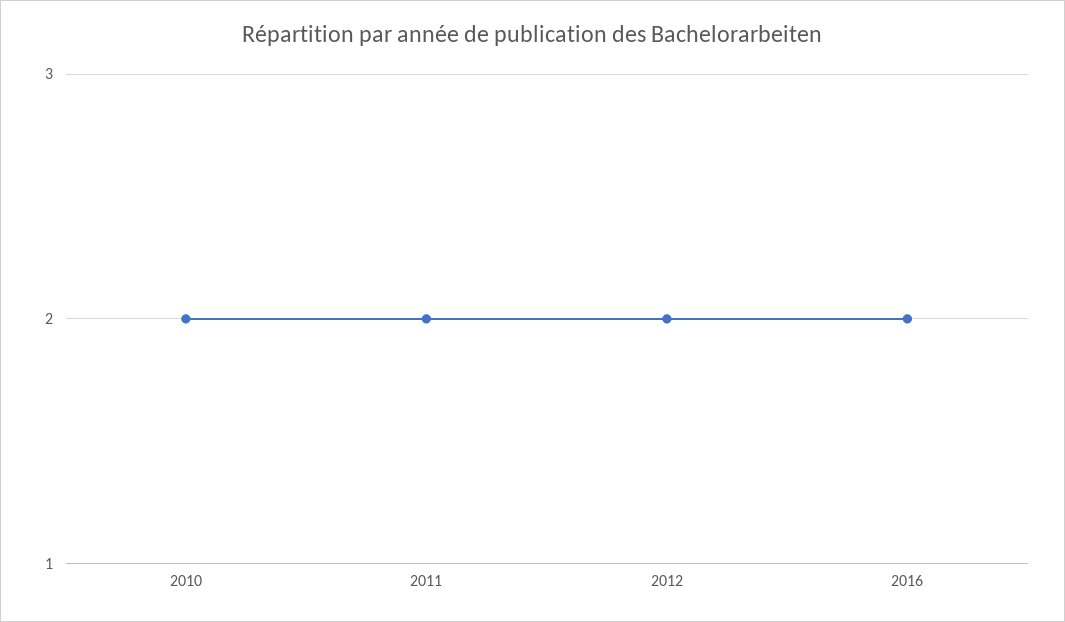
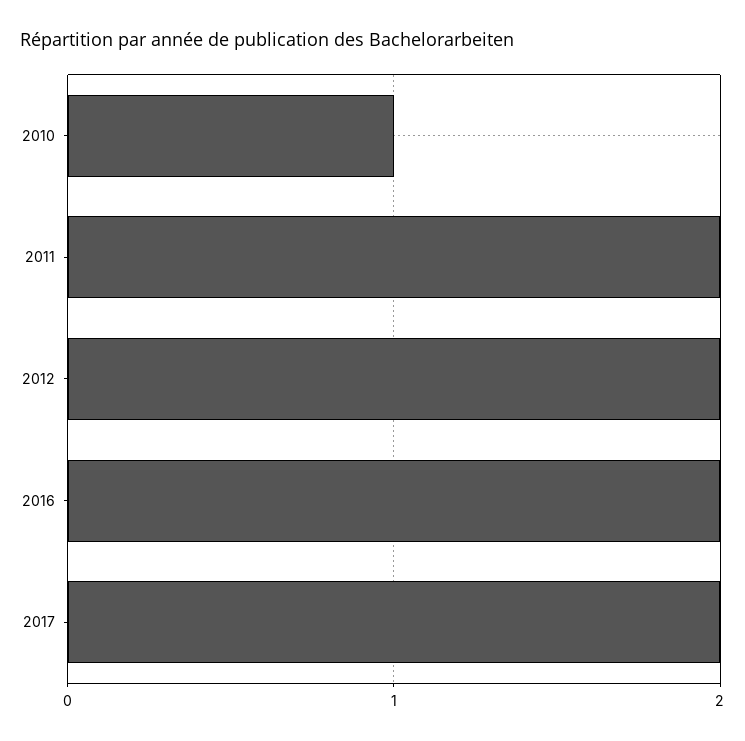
2010: 2 -> 1
2017: none -> 2

